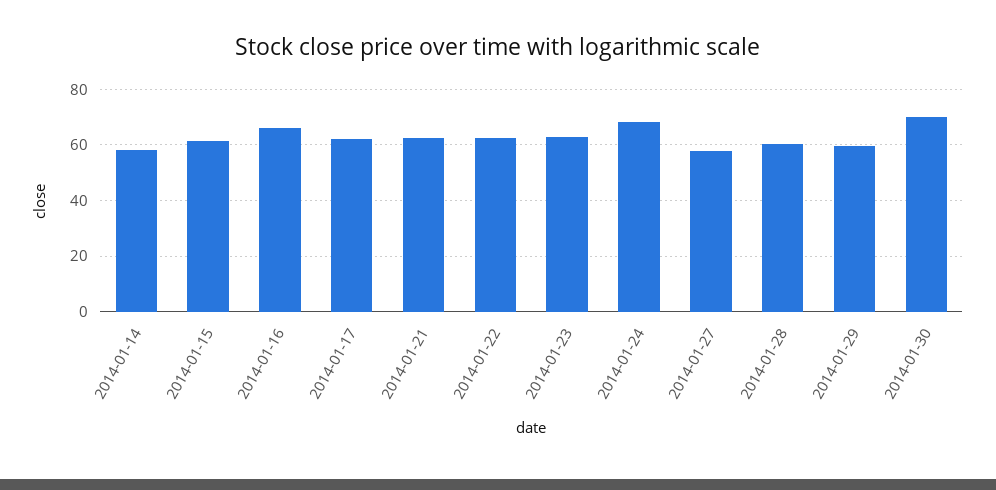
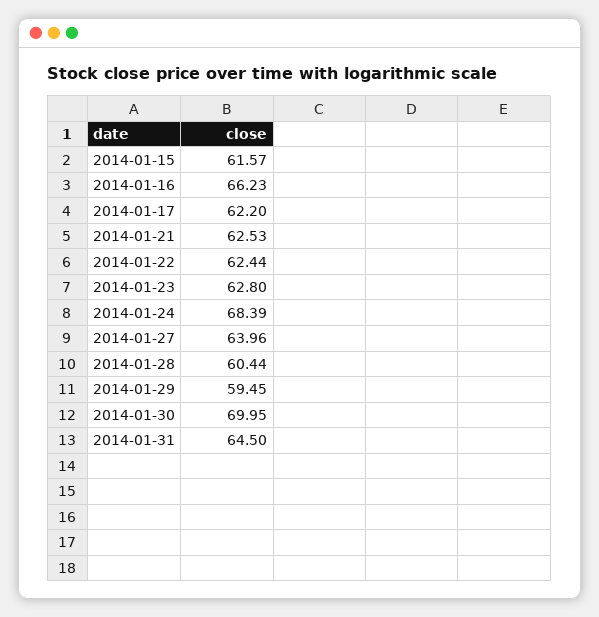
2014-01-14: 57.5 -> none
2014-01-27: 57.5 -> 63.96
2014-01-31: none -> 64.5

